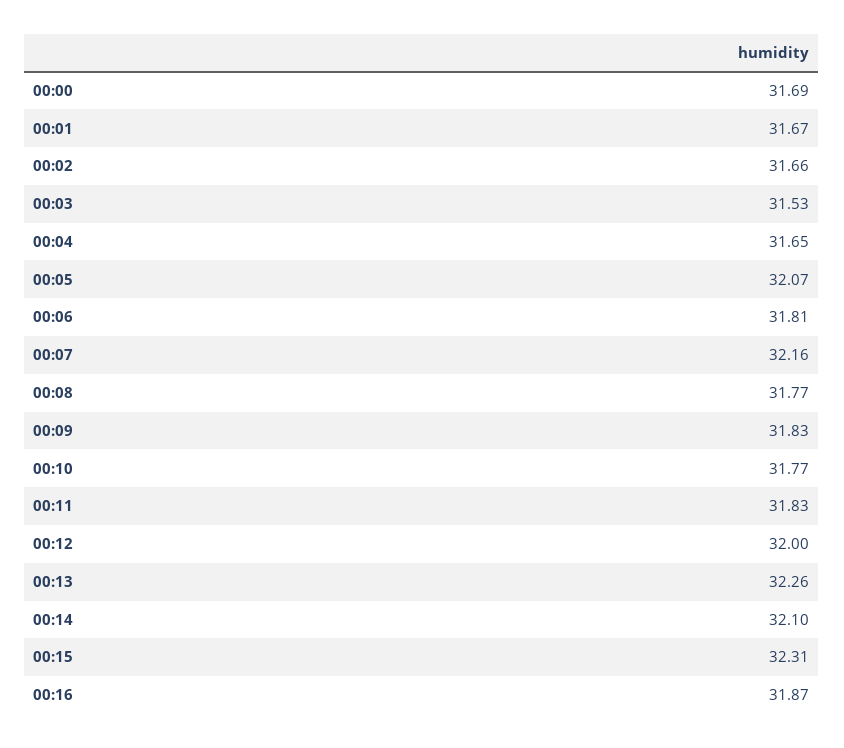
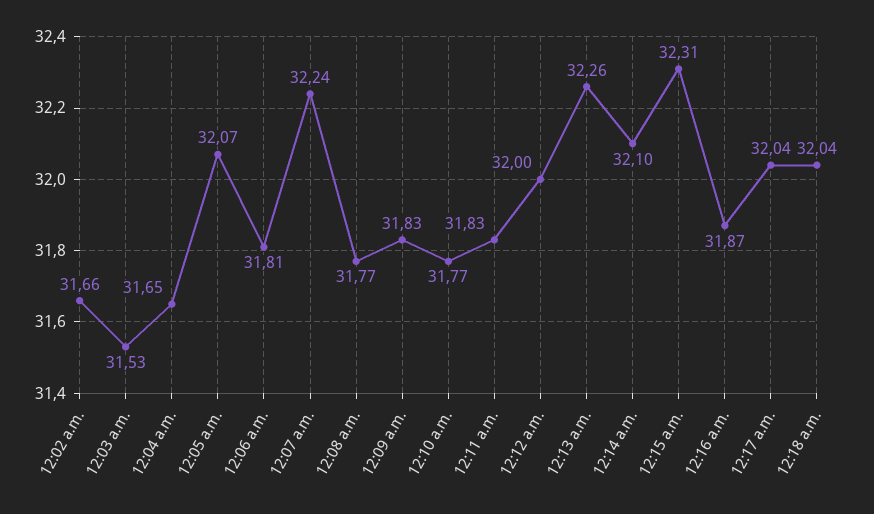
00:00: 31.69 -> none
00:01: 31.67 -> none
00:07: 32.16 -> 32.24
12:17 a.m.: none -> 32.04
12:18 a.m.: none -> 32.04

